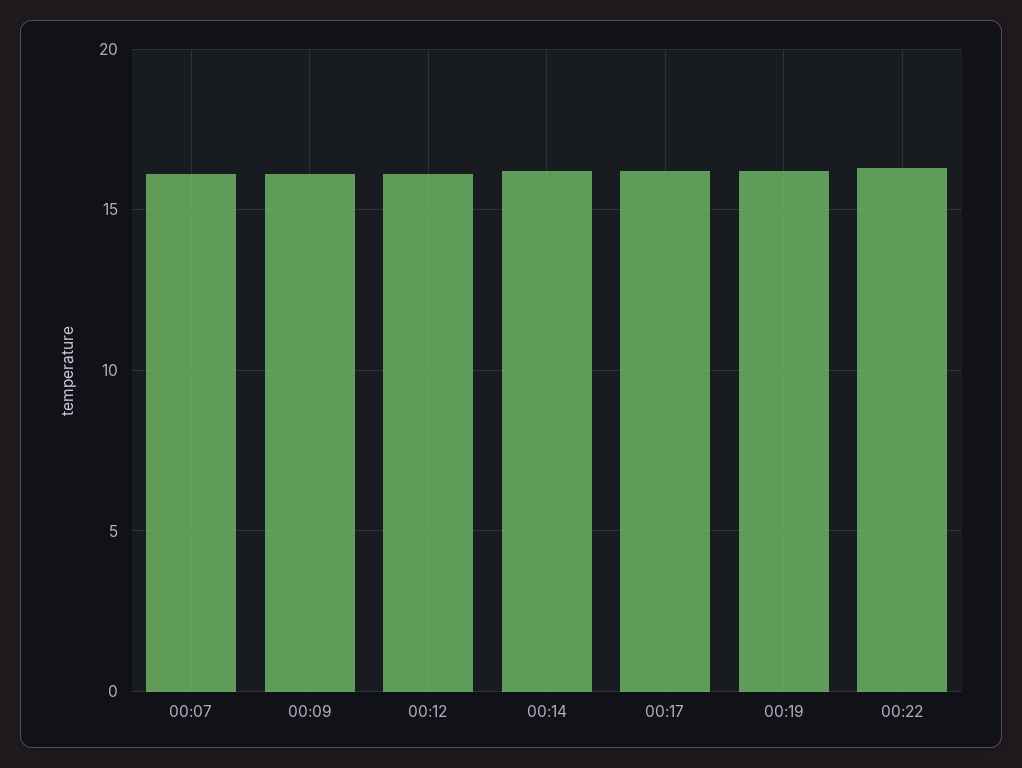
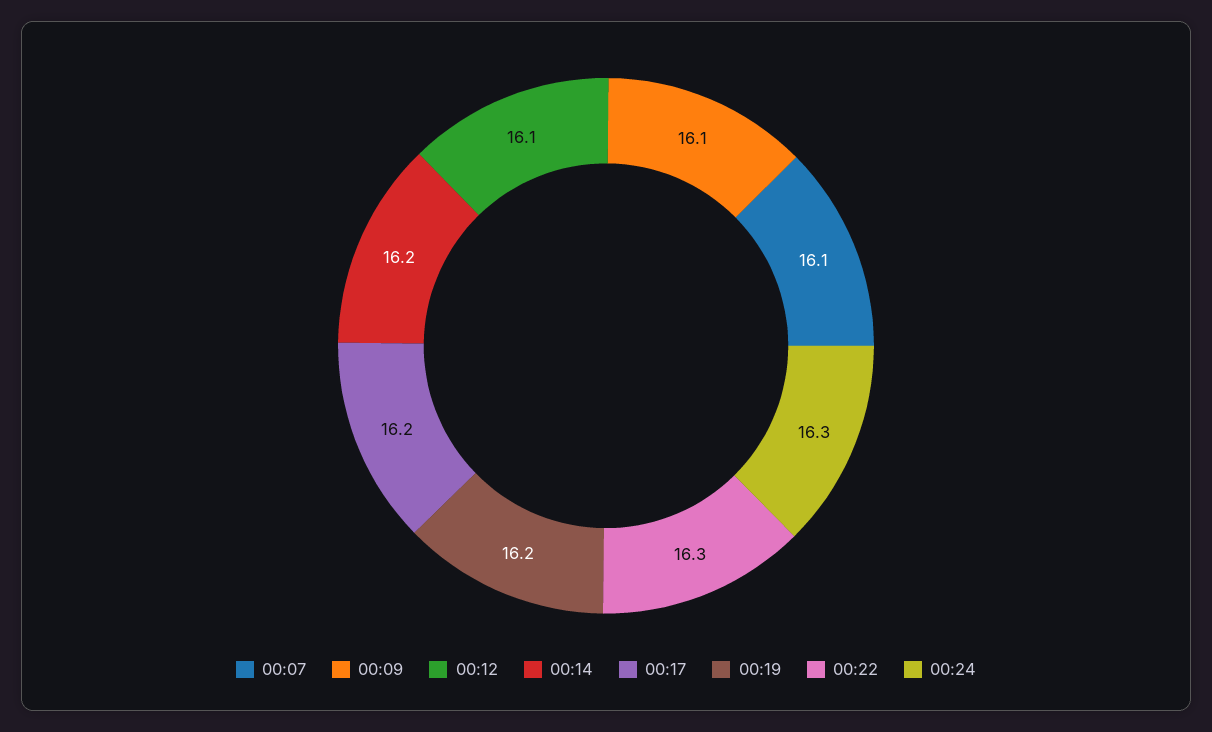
00:24: none -> 16.3

